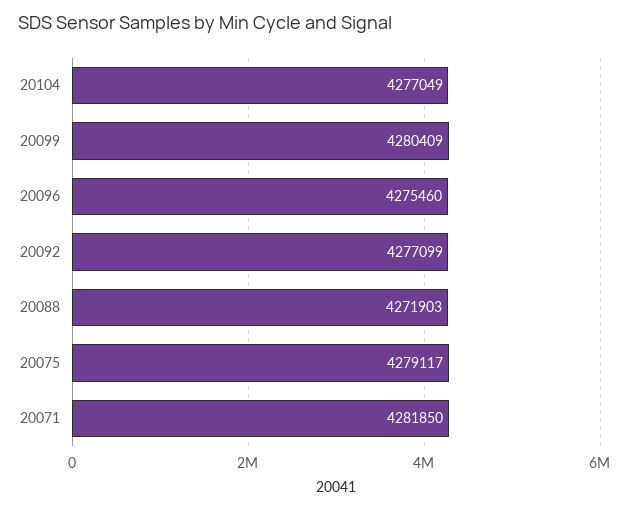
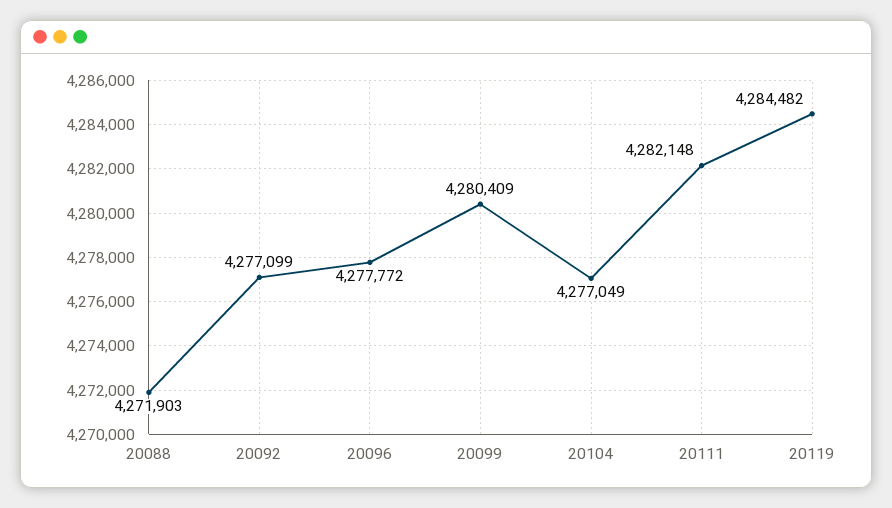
20096: 4275460 -> 4277772
20075: 4279117 -> none
20071: 4281850 -> none
20111: none -> 4282148
20119: none -> 4284482

